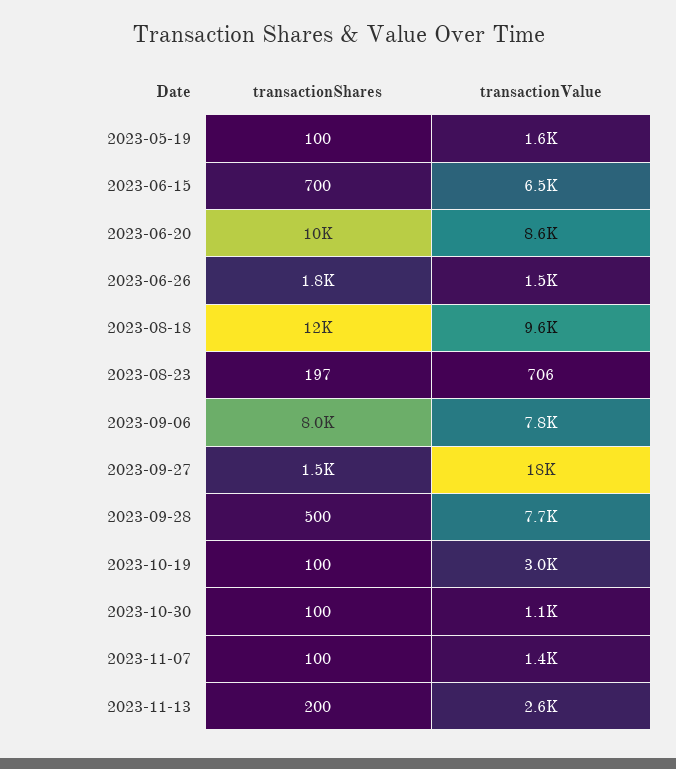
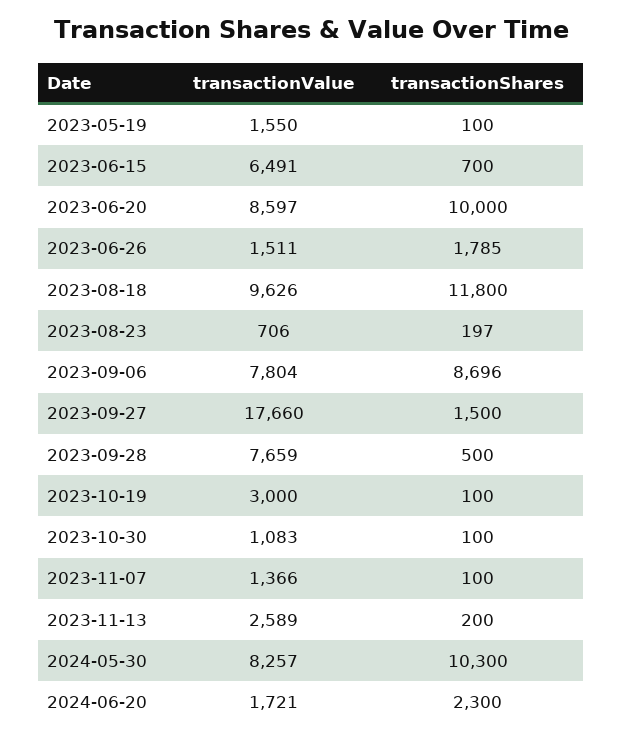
transactionShares, 2023-09-06: 8000 -> 8696
transactionValue, 2024-05-30: none -> 8257
transactionShares, 2024-05-30: none -> 10300
transactionValue, 2024-06-20: none -> 1721
transactionShares, 2024-06-20: none -> 2300

